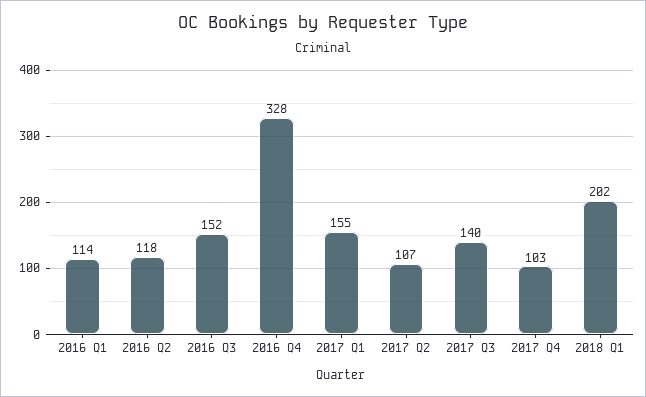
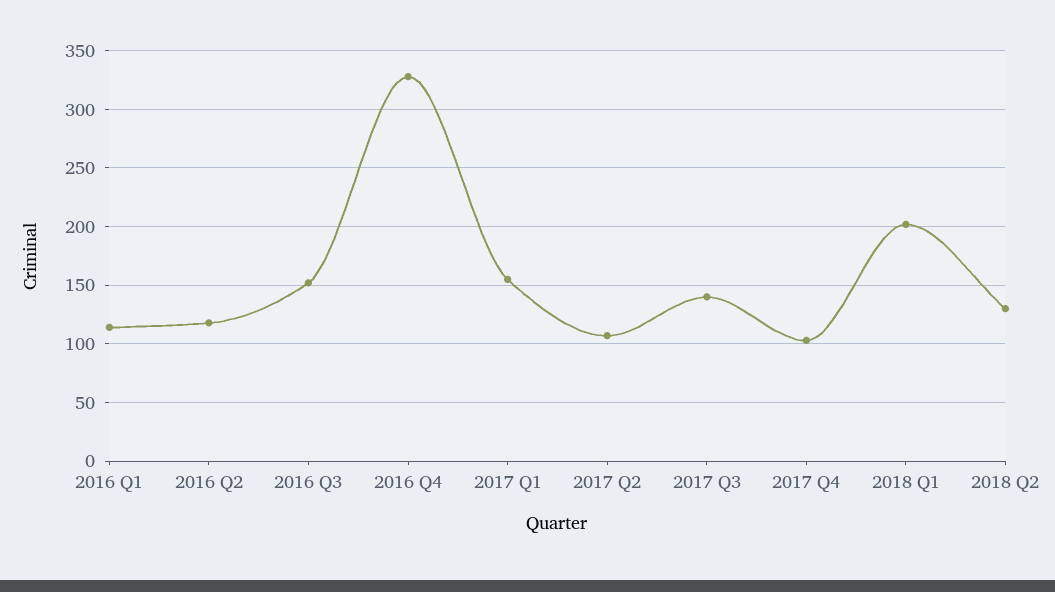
2018 Q2: none -> 130

